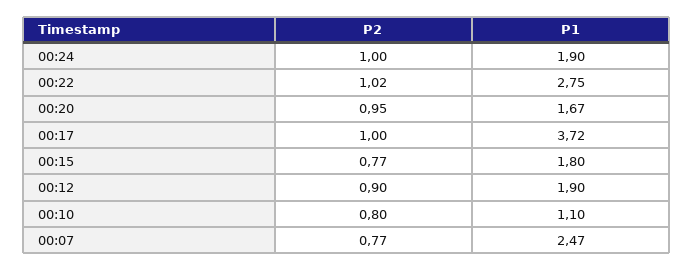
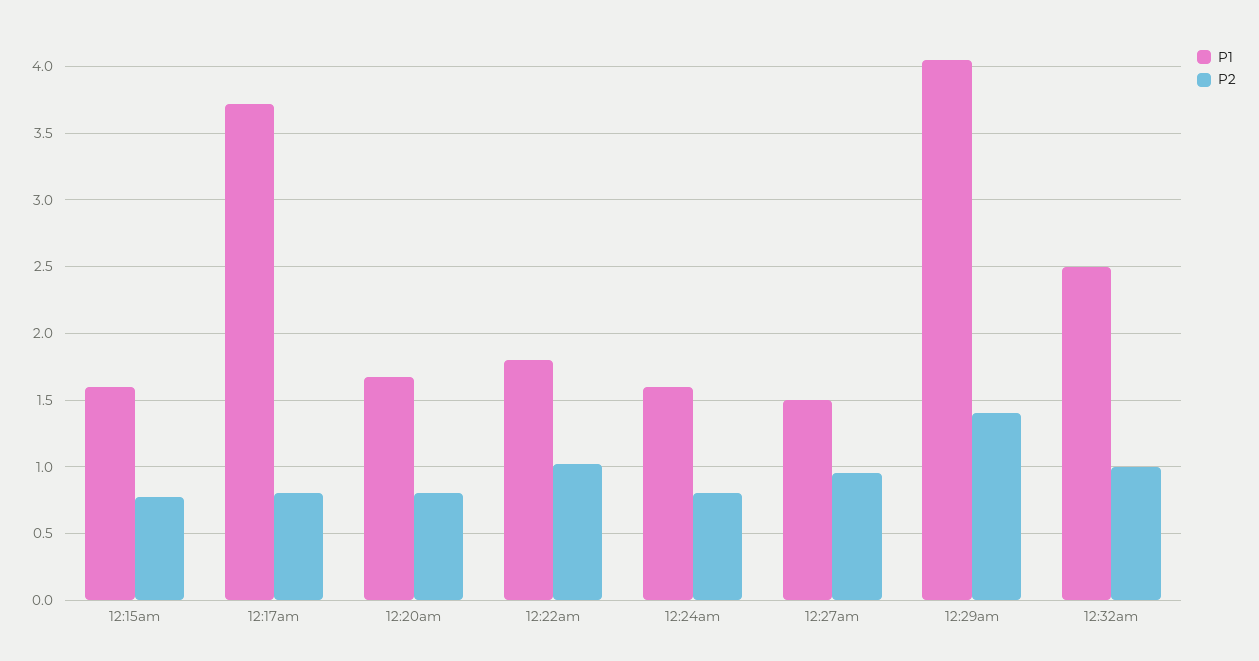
P2, 00:24: 1 -> 0.8
P1, 00:24: 1.9 -> 1.6
P1, 00:22: 2.75 -> 1.8
P2, 00:20: 0.95 -> 0.8
P2, 00:17: 1 -> 0.8
P1, 00:15: 1.8 -> 1.6
P2, 00:12: 0.9 -> none
P1, 00:12: 1.9 -> none
P2, 00:10: 0.8 -> none
P1, 00:10: 1.1 -> none
P2, 00:07: 0.77 -> none
P1, 00:07: 2.47 -> none
P1, 12:27am: none -> 1.5
P2, 12:27am: none -> 0.95
P1, 12:29am: none -> 4.05
P2, 12:29am: none -> 1.4
P1, 12:32am: none -> 2.5
P2, 12:32am: none -> 1

